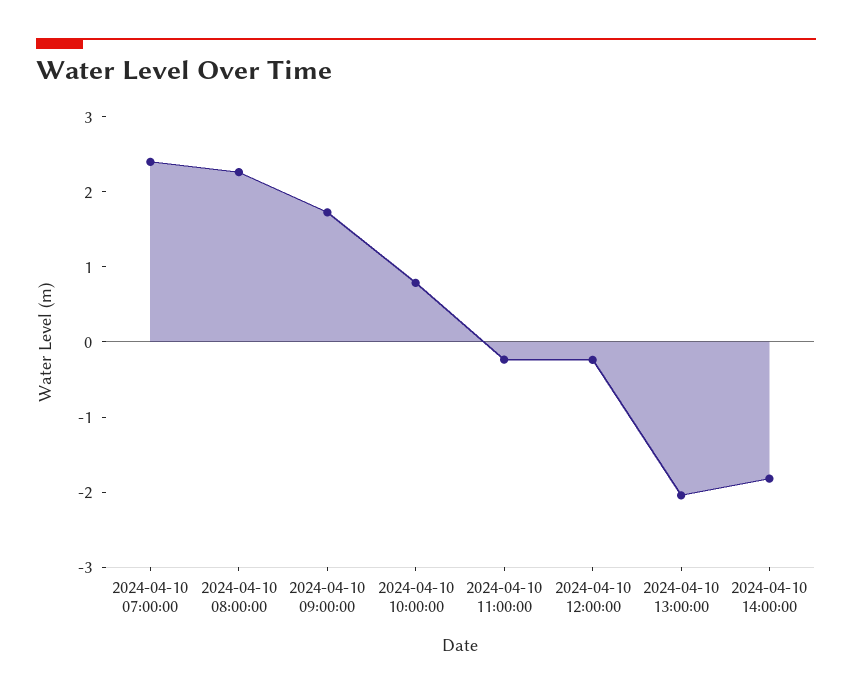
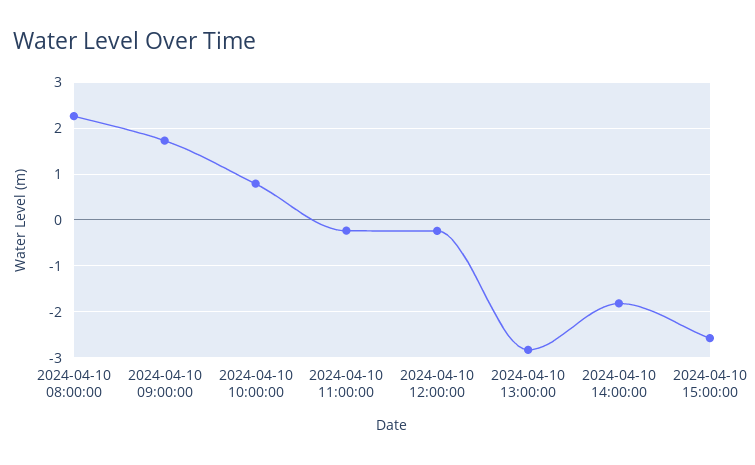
2024-04-10 07:00:00: 2.4 -> none
2024-04-10 13:00:00: -2 -> -2.8
2024-04-10 15:00:00: none -> -2.6

